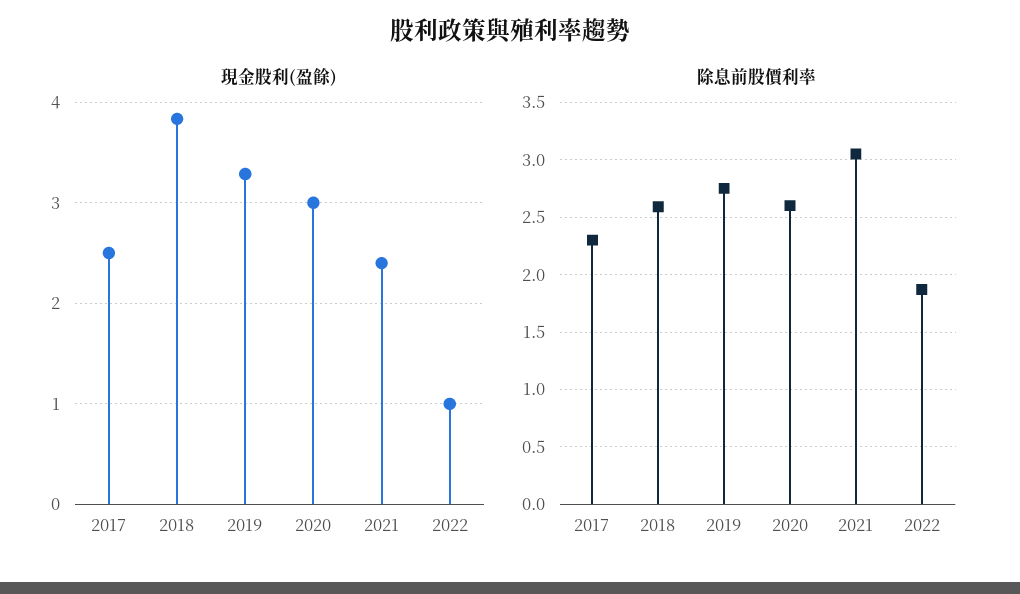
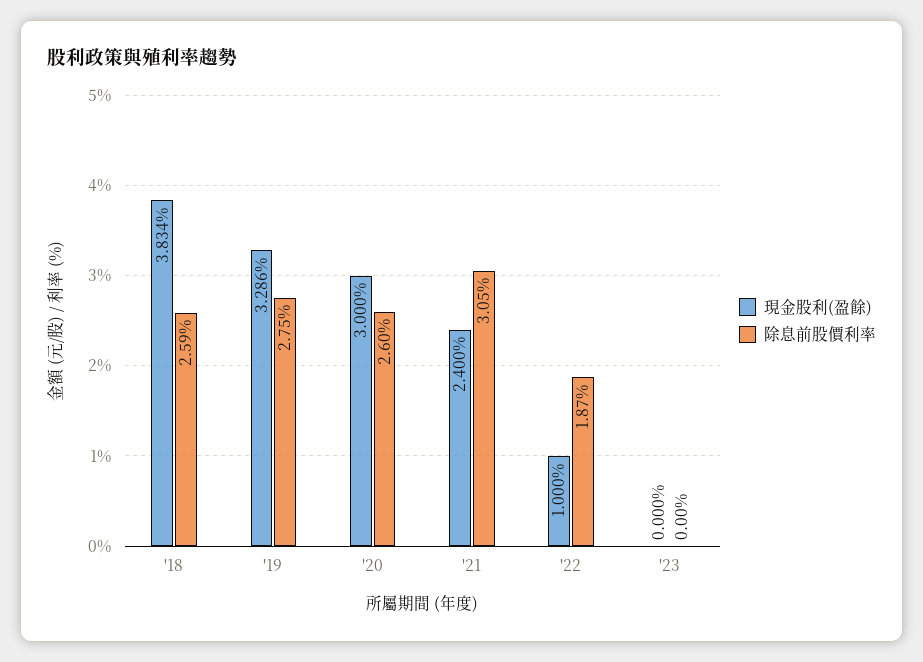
現金股利(盈餘), 2017: 2.5 -> none
除息前股價利率, 2017: 2.3 -> none
現金股利(盈餘), '23: none -> 0
除息前股價利率, '23: none -> 0

